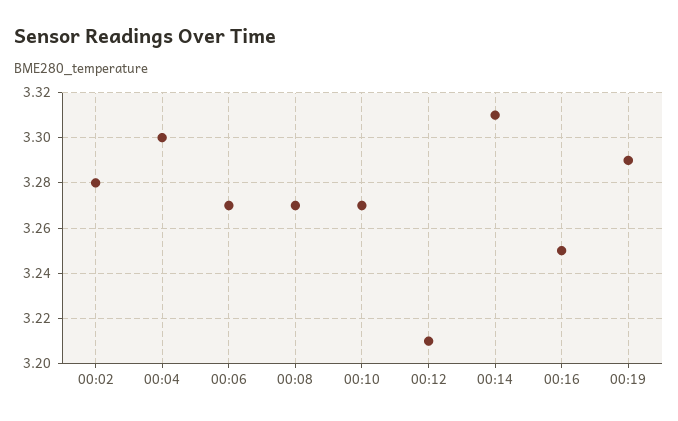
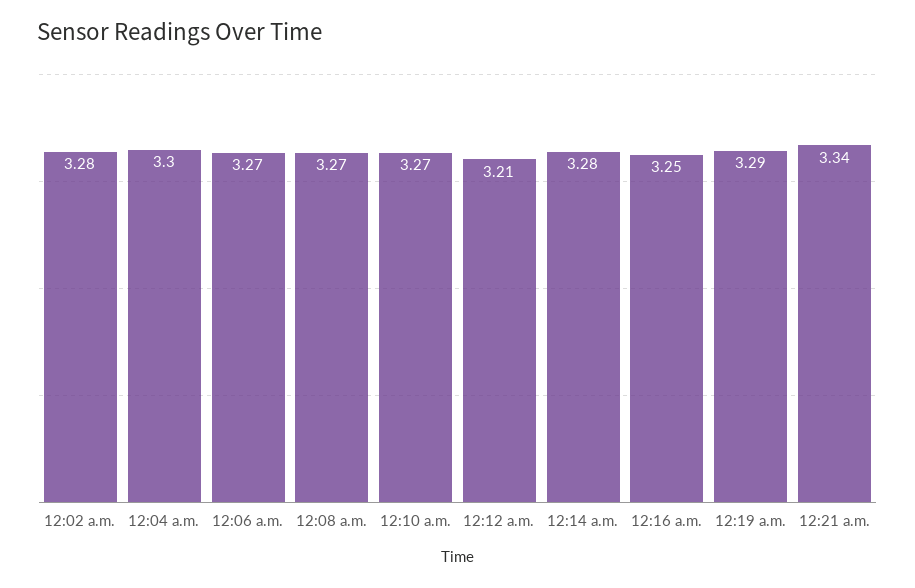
00:14: 3.31 -> 3.28
12:21 a.m.: none -> 3.34

